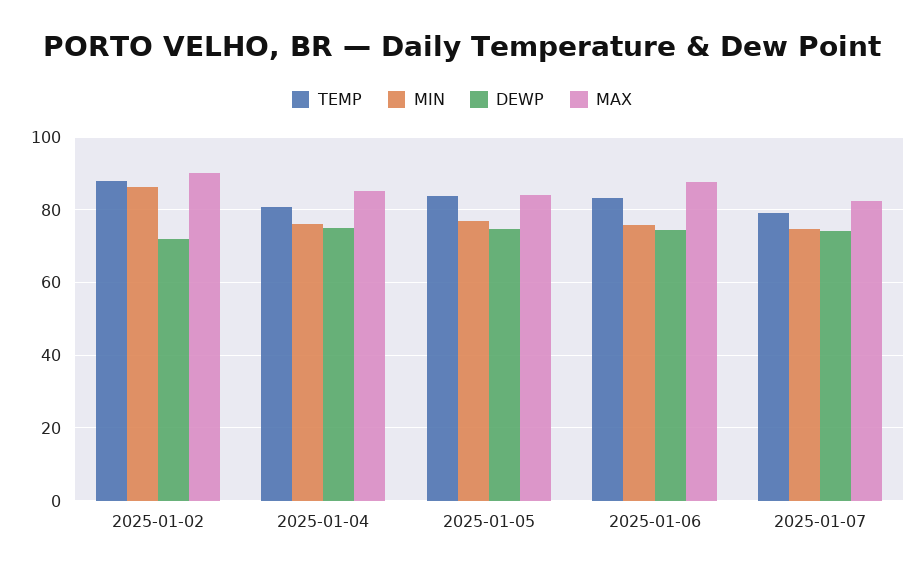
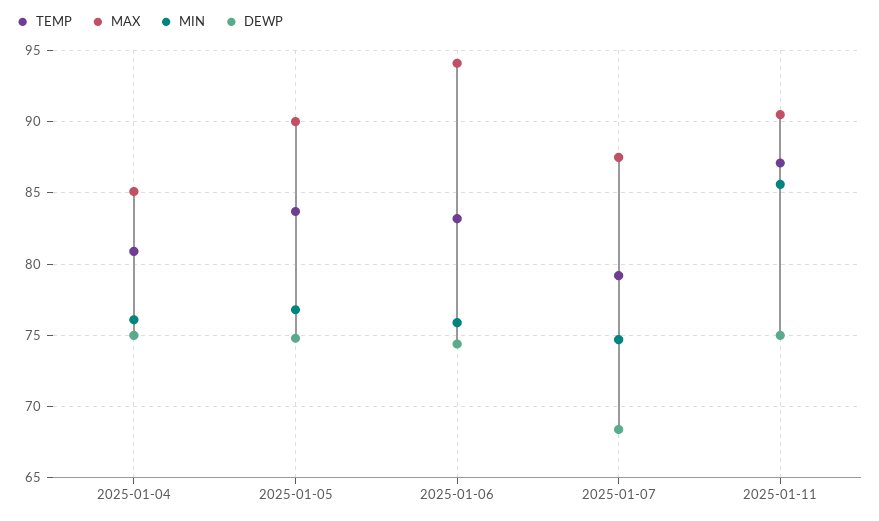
TEMP, 2025-01-02: 88 -> none
MIN, 2025-01-02: 86 -> none
DEWP, 2025-01-02: 72 -> none
MAX, 2025-01-02: 90 -> none
MAX, 2025-01-05: 84 -> 90
MAX, 2025-01-06: 88 -> 94
DEWP, 2025-01-07: 74 -> 68.5
MAX, 2025-01-07: 82 -> 87.5
TEMP, 2025-01-11: none -> 87
MAX, 2025-01-11: none -> 90.5
MIN, 2025-01-11: none -> 85.5
DEWP, 2025-01-11: none -> 75

